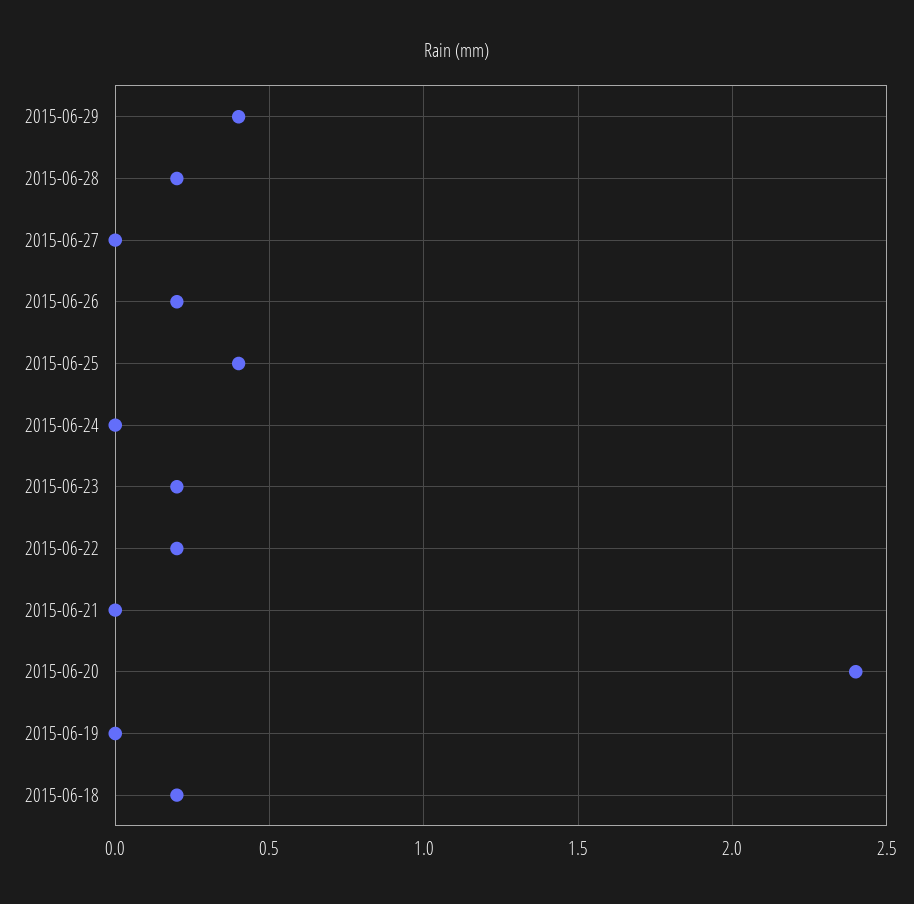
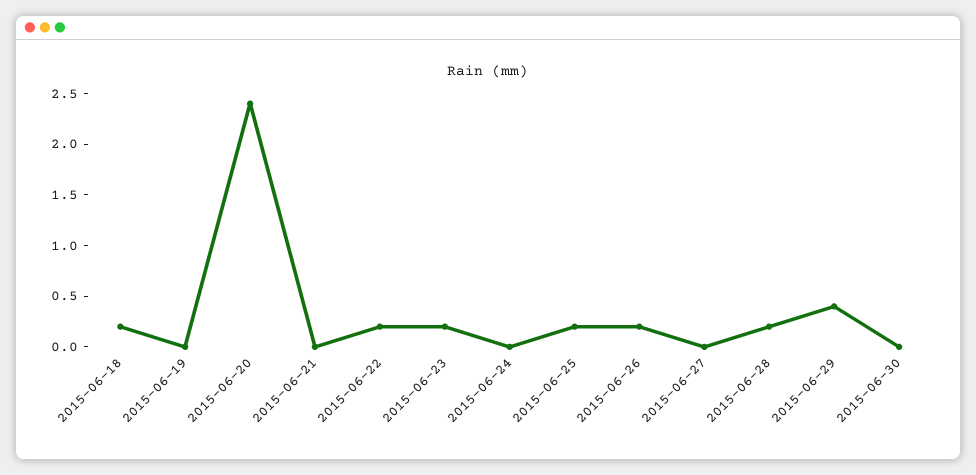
2015-06-25: 0.4 -> 0.2
2015-06-30: none -> 0

